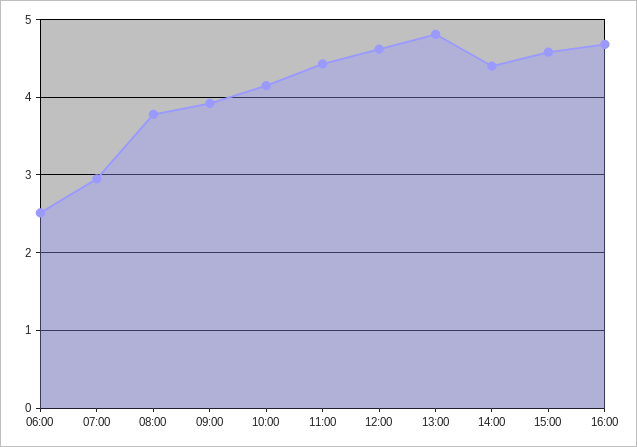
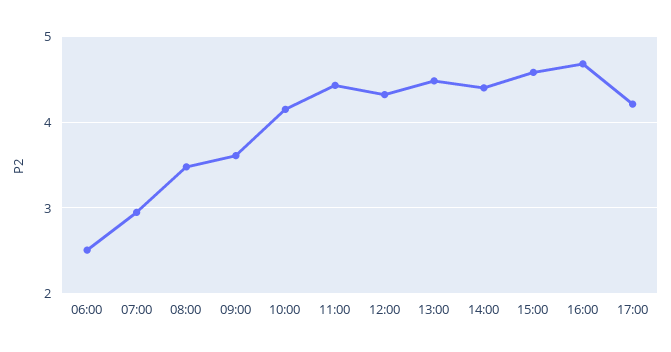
08:00: 3.8 -> 3.5
09:00: 3.9 -> 3.6
12:00: 4.6 -> 4.3
13:00: 4.8 -> 4.5
17:00: none -> 4.2

